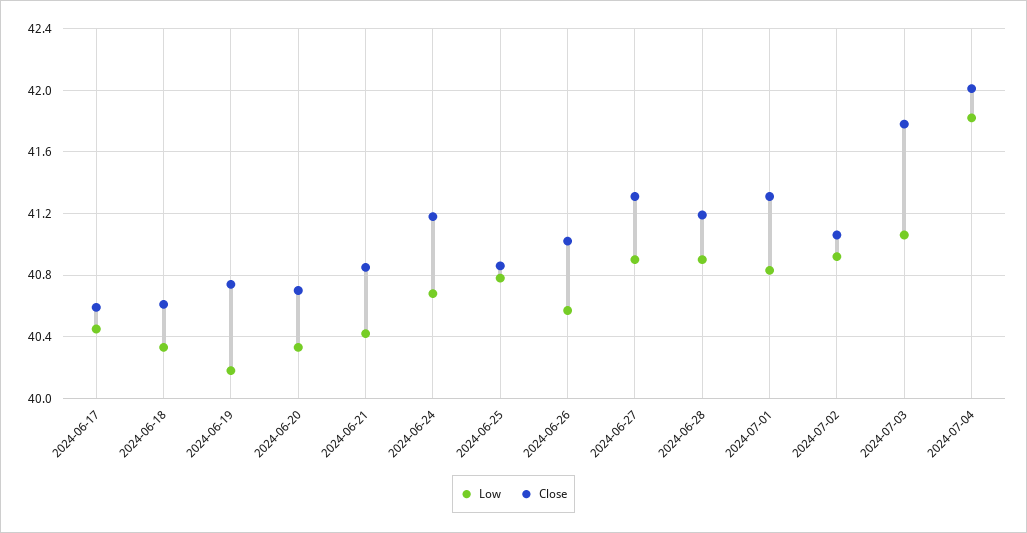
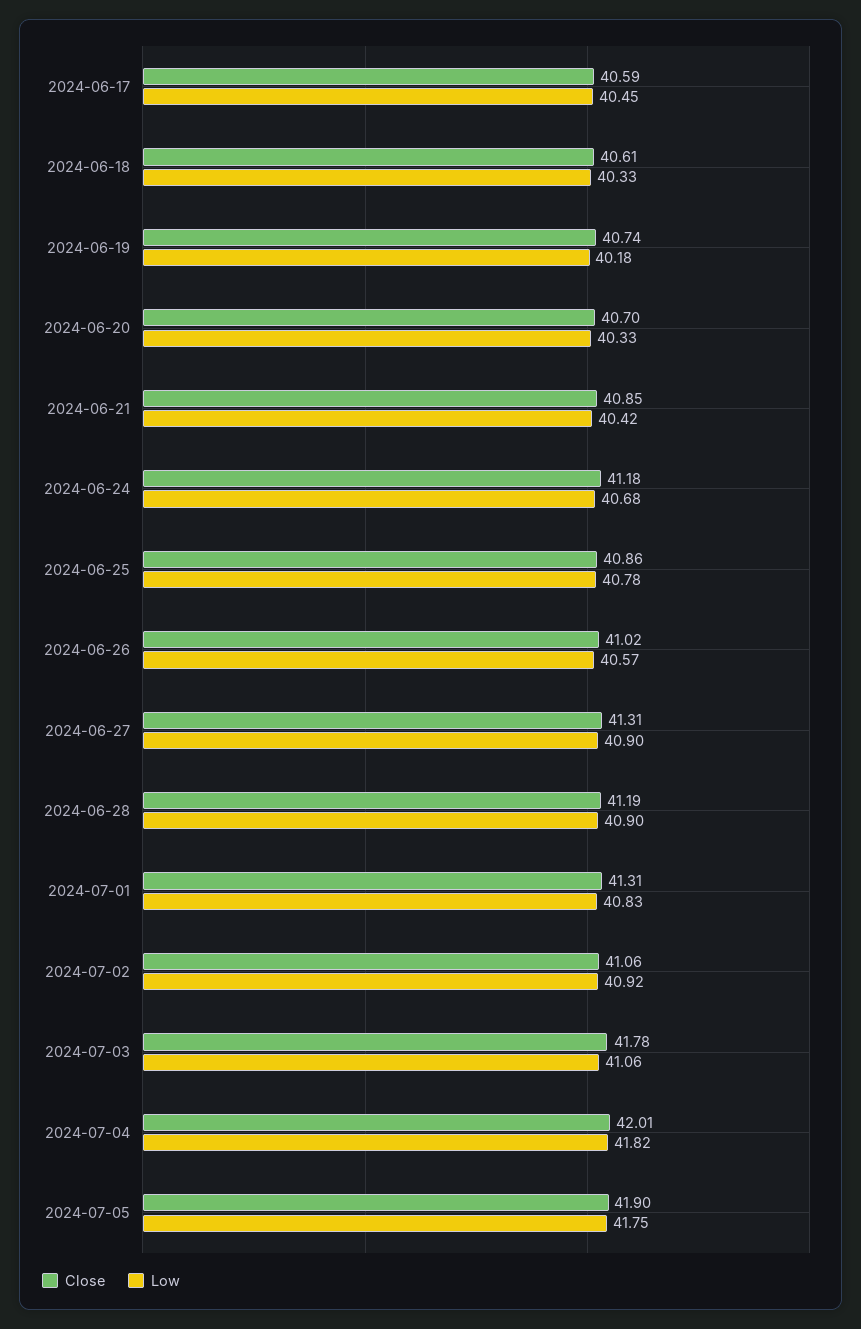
Close, 2024-07-05: none -> 41.9
Low, 2024-07-05: none -> 41.75

